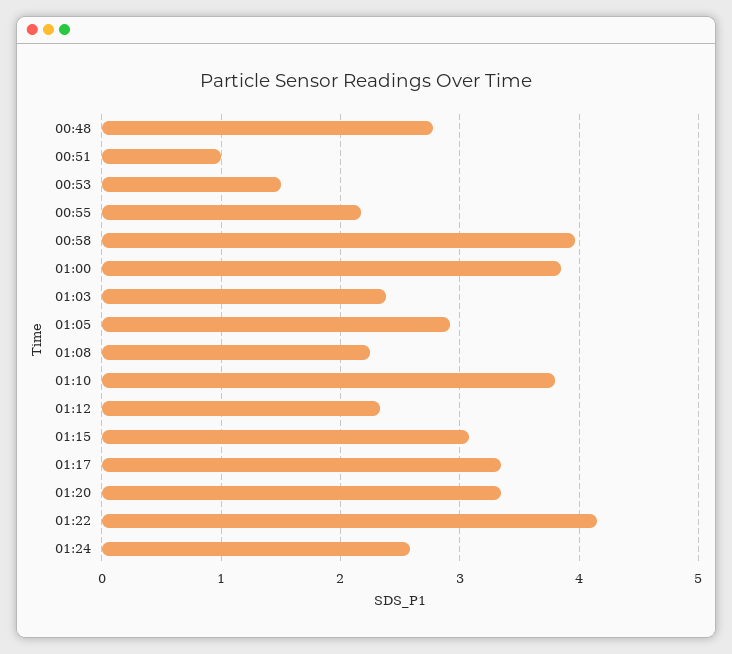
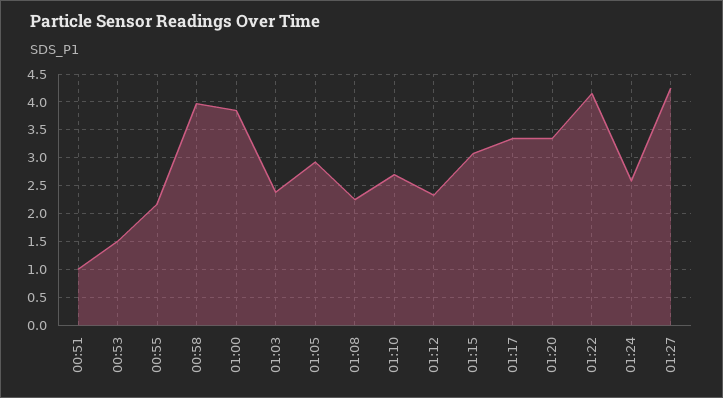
00:48: 2.8 -> none
01:10: 3.8 -> 2.75
01:27: none -> 4.25

